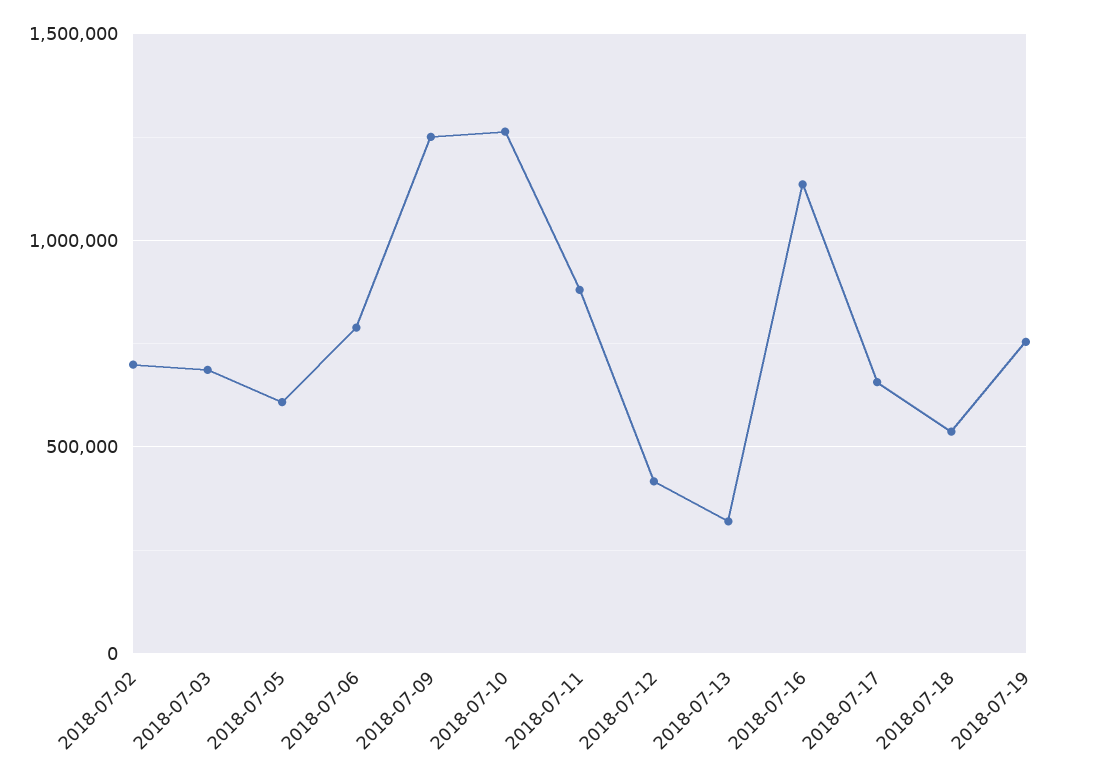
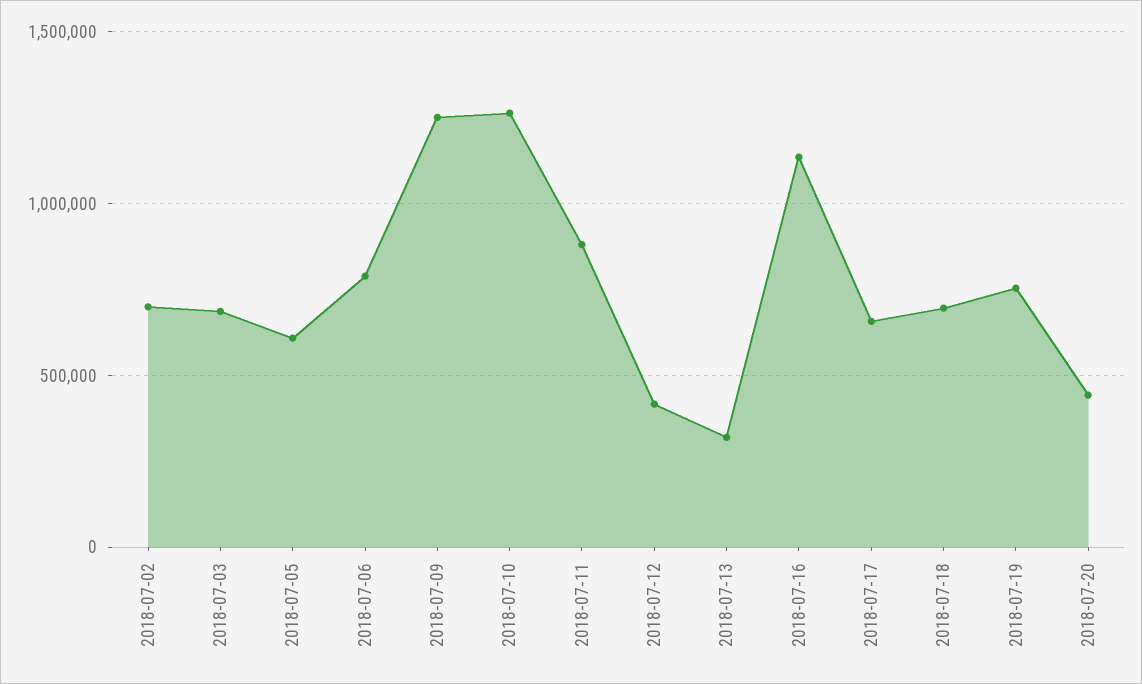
2018-07-18: 550000 -> 700000
2018-07-20: none -> 450000

